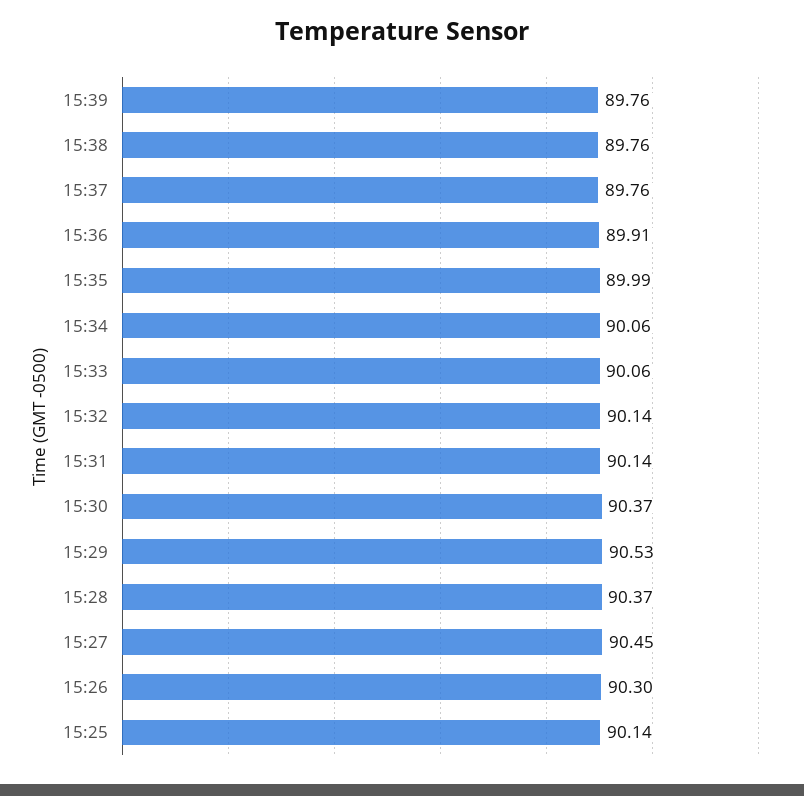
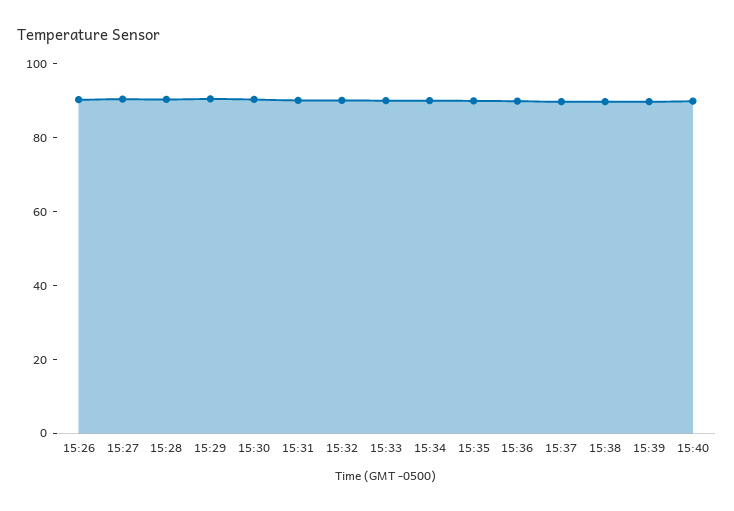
15:25: 90.14 -> none
15:40: none -> 90

